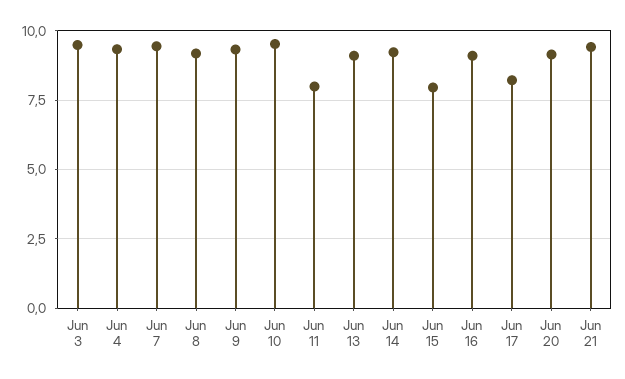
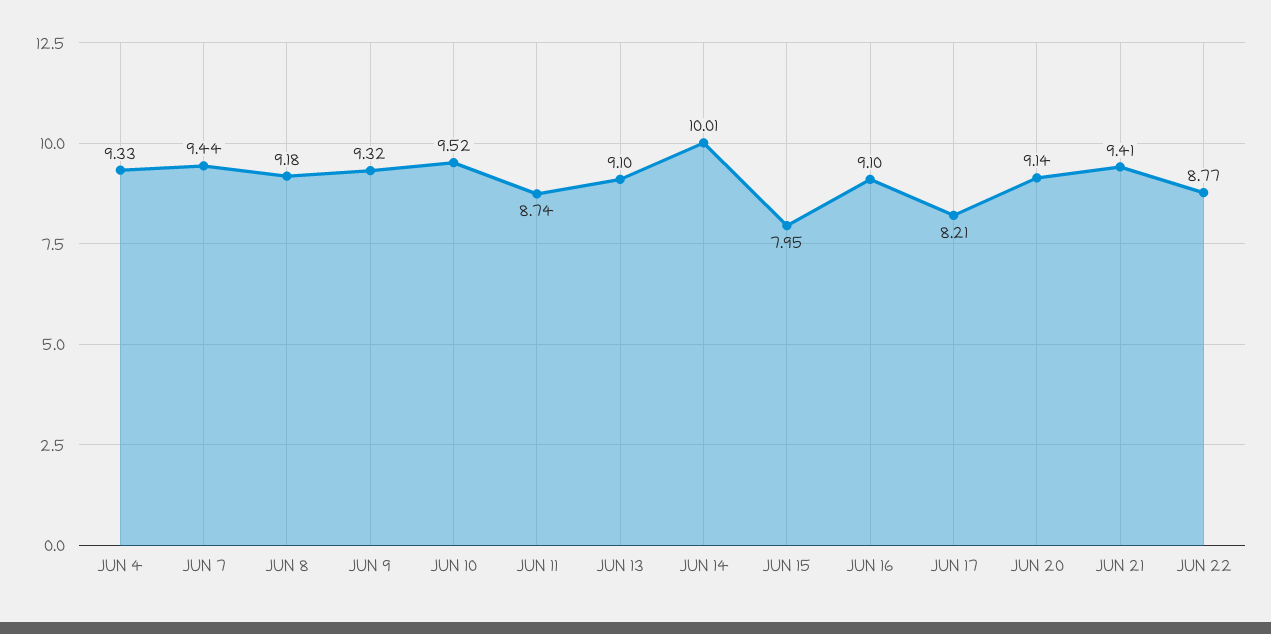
Jun 3: 9.5 -> none
Jun 11: 8 -> 8.74
Jun 14: 9.25 -> 10.01
JUN 22: none -> 8.77

